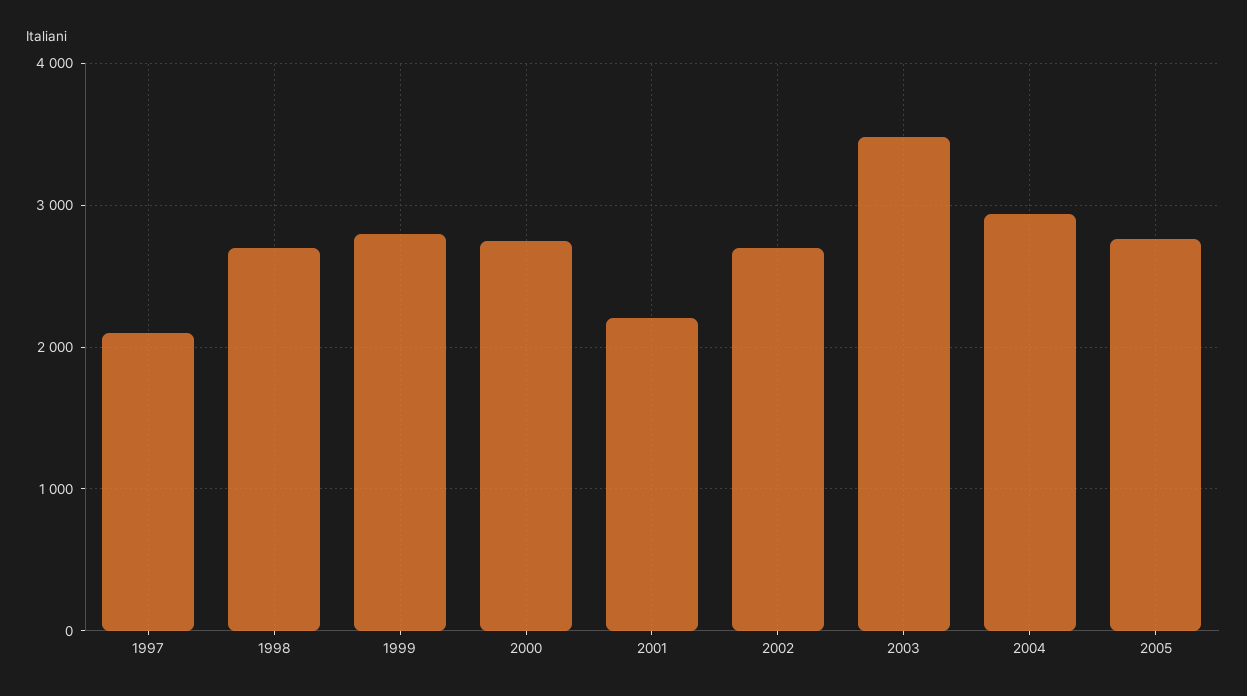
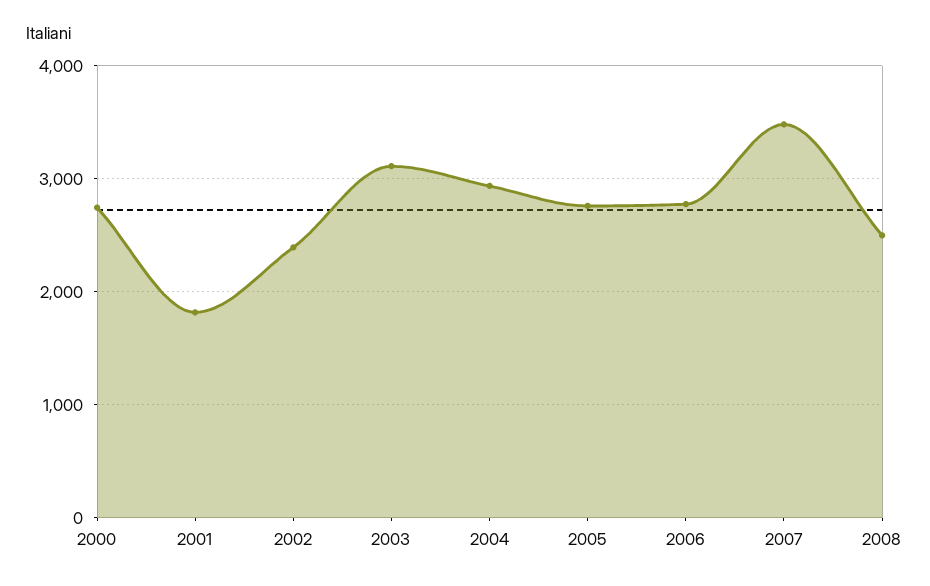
1997: 2100 -> none
1998: 2700 -> none
1999: 2800 -> none
2001: 2200 -> 1800
2002: 2700 -> 2400
2003: 3500 -> 3100
2006: none -> 2800
2007: none -> 3500
2008: none -> 2500

